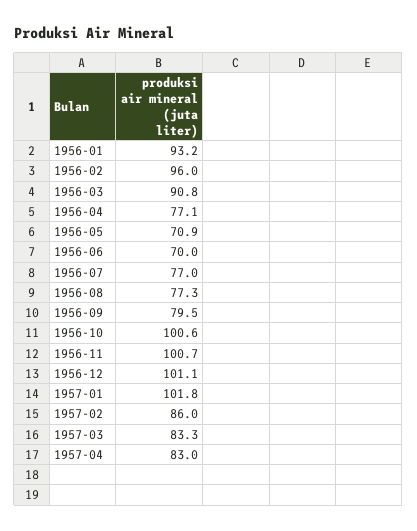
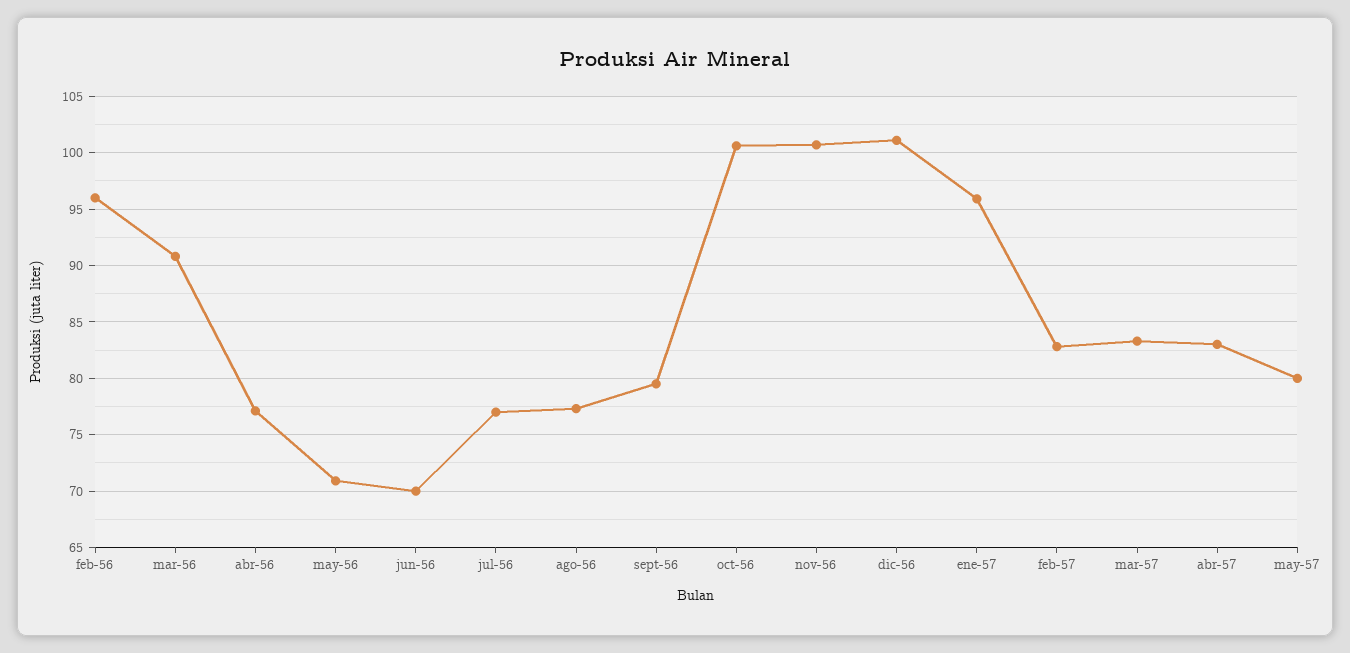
1956-01: 93.2 -> none
1957-01: 101.8 -> 96
1957-02: 86 -> 83
may-57: none -> 80

